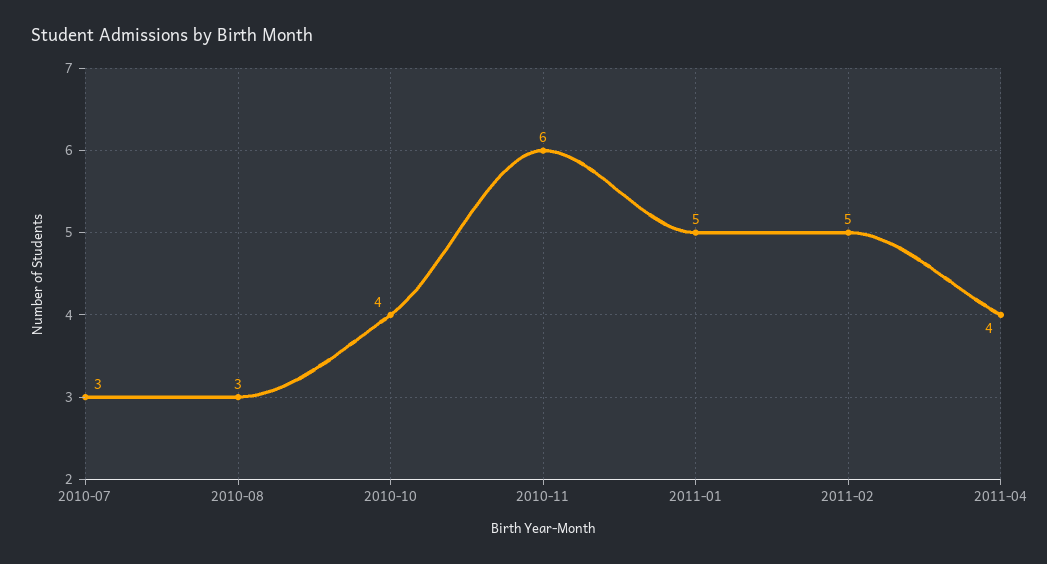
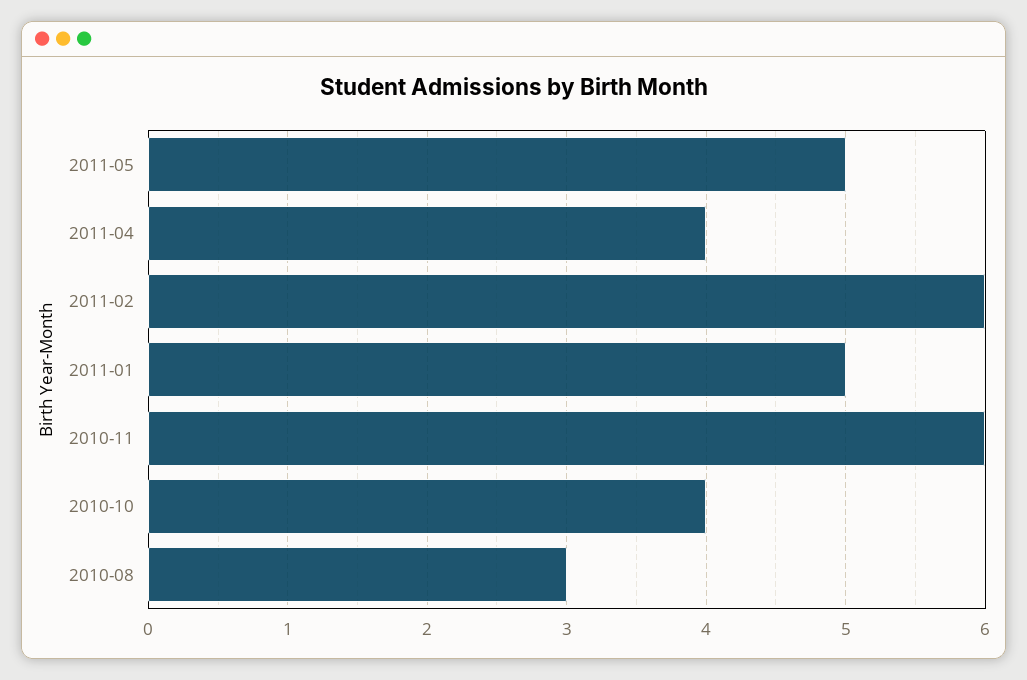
2010-07: 3 -> none
2011-02: 5 -> 6
2011-05: none -> 5

